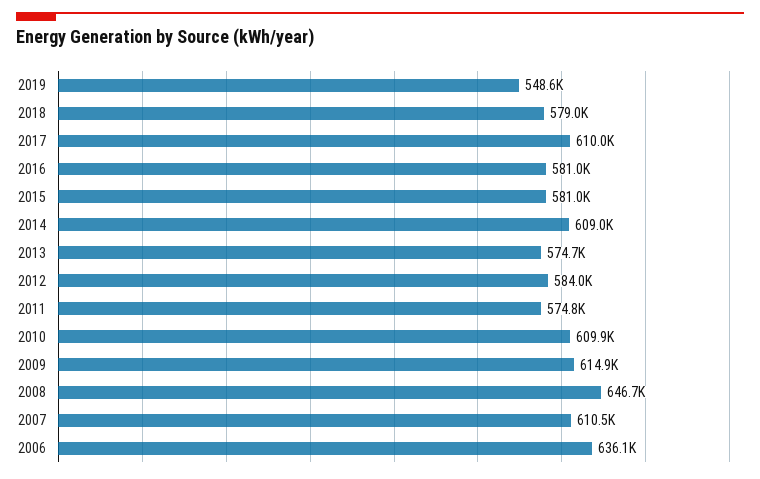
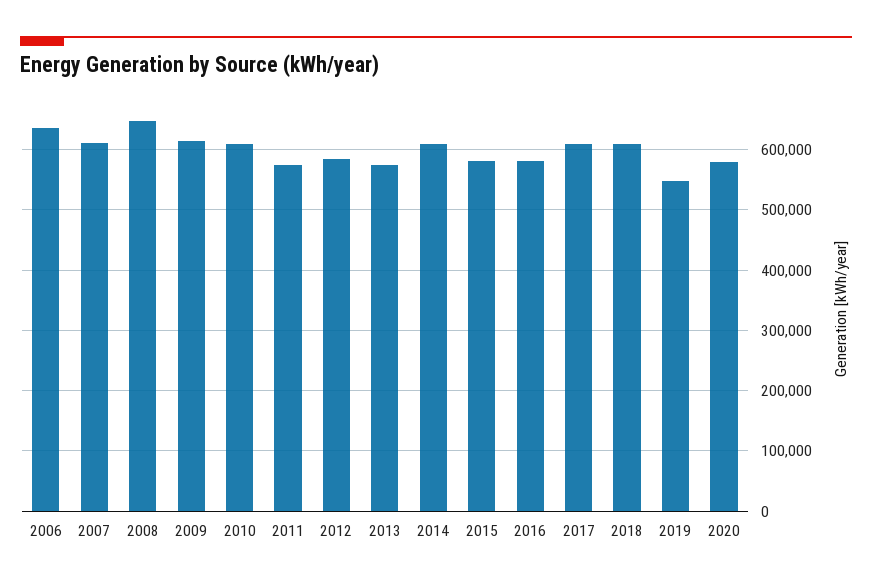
2018: 579000 -> 610000
2020: none -> 580000

